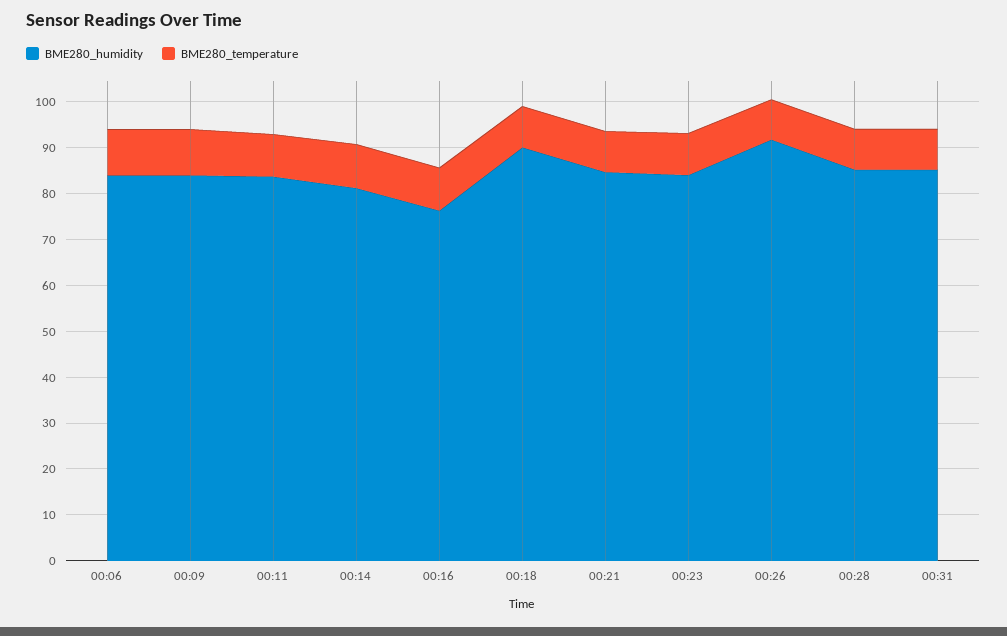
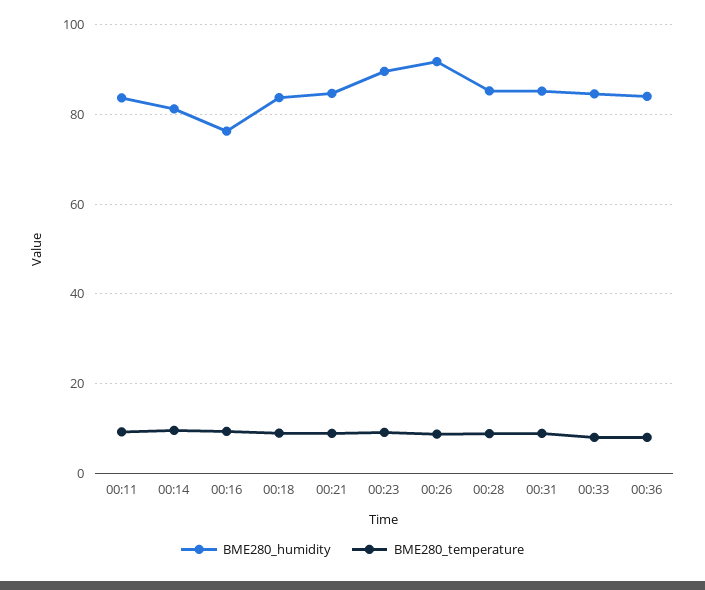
BME280_humidity, 00:06: 84 -> none
BME280_temperature, 00:06: 10 -> none
BME280_humidity, 00:09: 84 -> none
BME280_temperature, 00:09: 10 -> none
BME280_humidity, 00:18: 90 -> 84
BME280_humidity, 00:23: 84 -> 90
BME280_humidity, 00:33: none -> 84
BME280_temperature, 00:33: none -> 8
BME280_humidity, 00:36: none -> 84
BME280_temperature, 00:36: none -> 8

